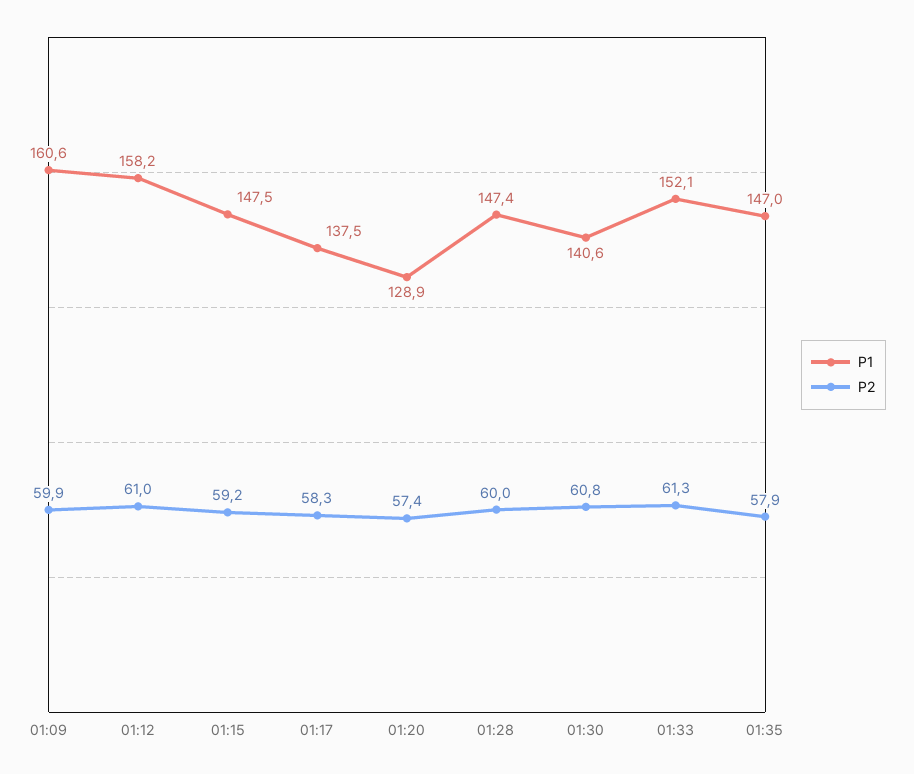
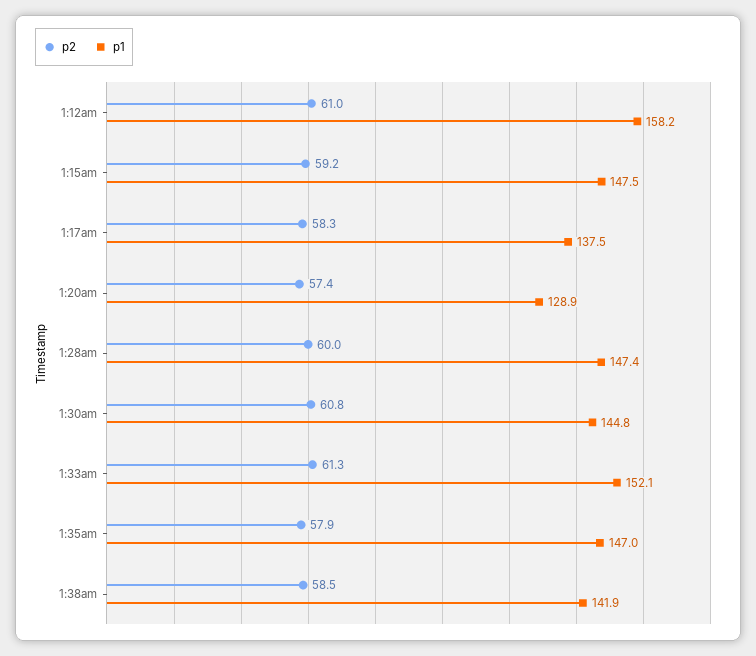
P1, 01:09: 160.6 -> none
P2, 01:09: 59.9 -> none
P1, 01:30: 140.6 -> 144.8
P2, 1:38am: none -> 58.5
P1, 1:38am: none -> 141.9

